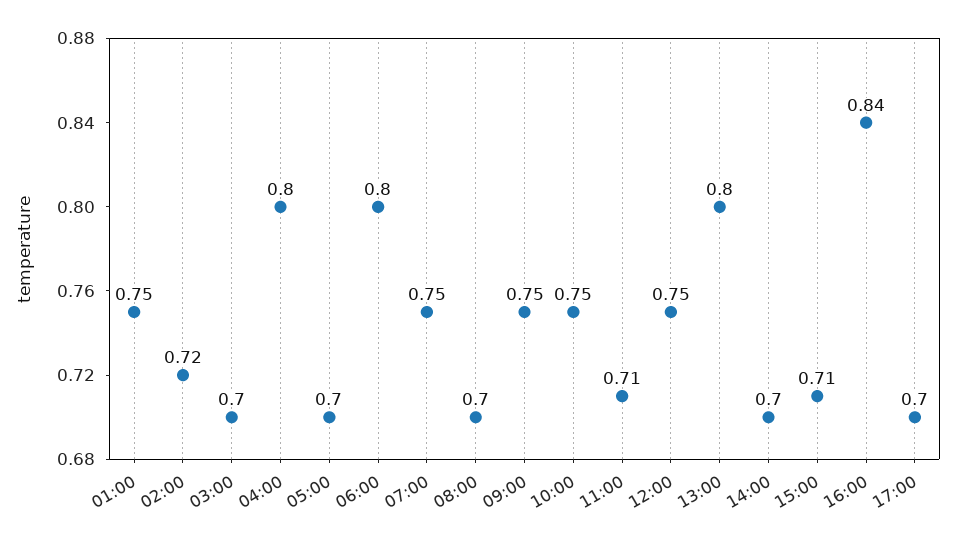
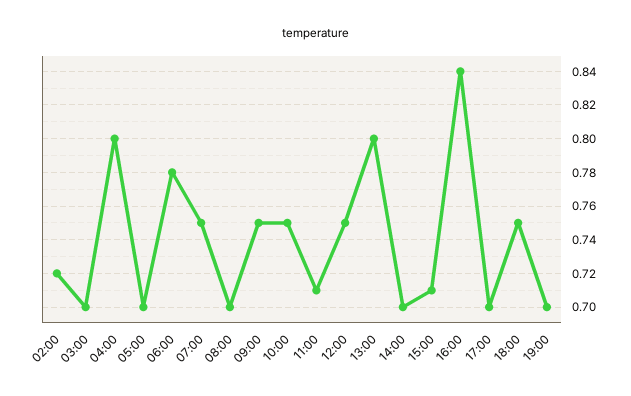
01:00: 0.75 -> none
06:00: 0.8 -> 0.78
18:00: none -> 0.75
19:00: none -> 0.7

